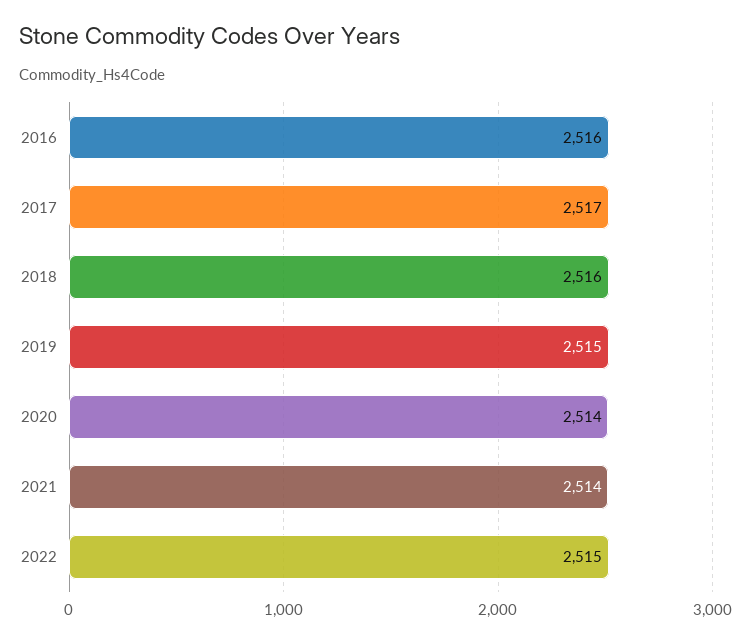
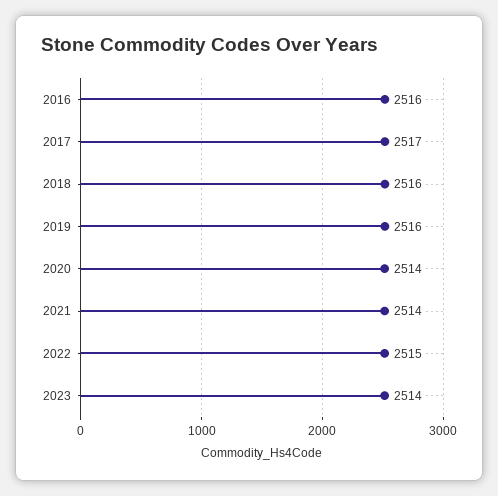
2019: 2515 -> 2516
2023: none -> 2514

